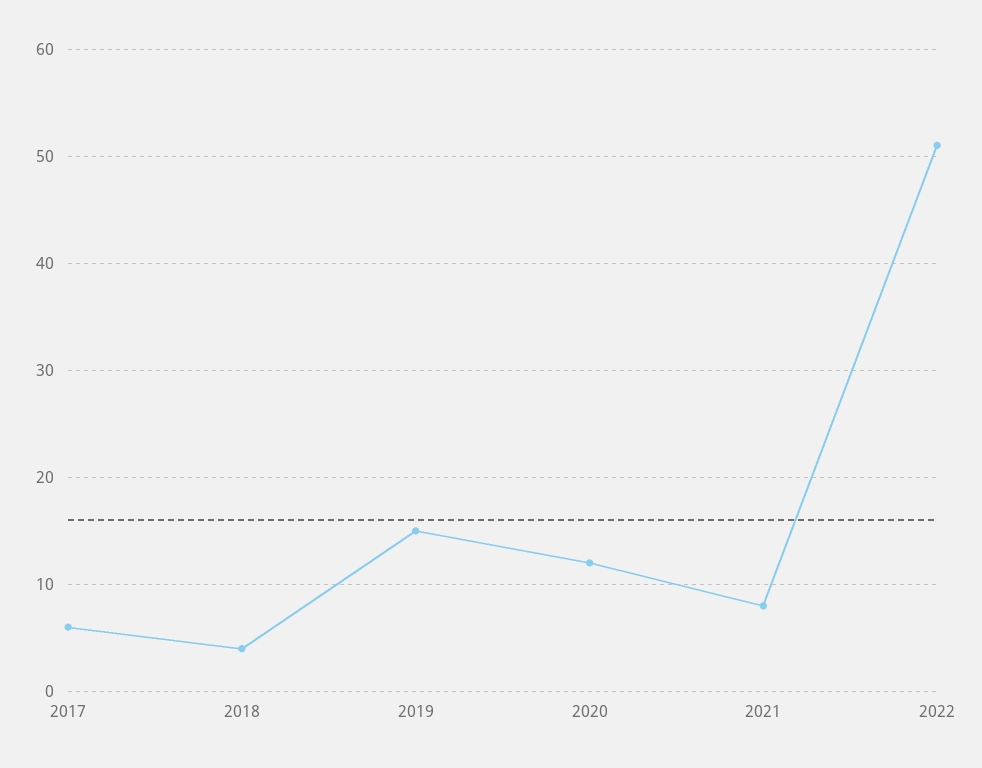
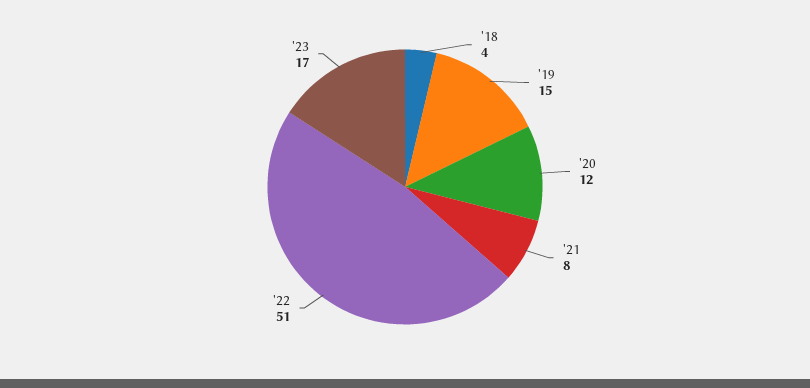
2017: 6 -> none
'23: none -> 17

